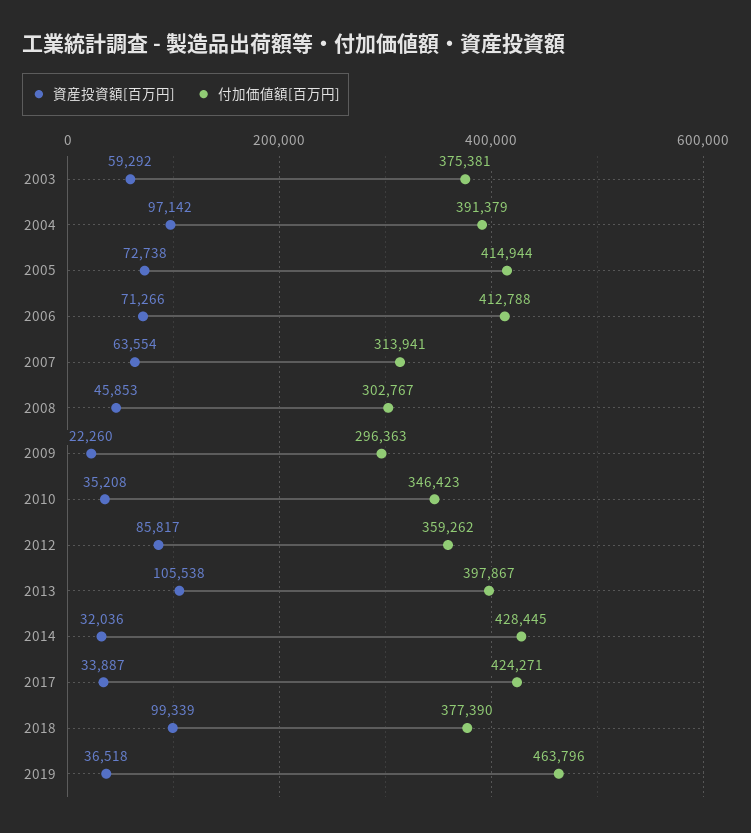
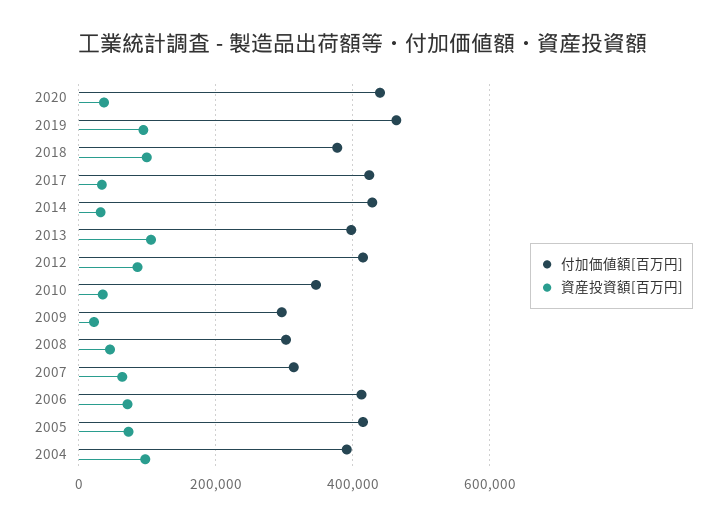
資産投資額[百万円], 2003: 59292 -> none
付加価値額[百万円], 2003: 375381 -> none
付加価値額[百万円], 2012: 359262 -> 420000
資産投資額[百万円], 2019: 36518 -> 100000
付加価値額[百万円], 2020: none -> 440000
資産投資額[百万円], 2020: none -> 40000

